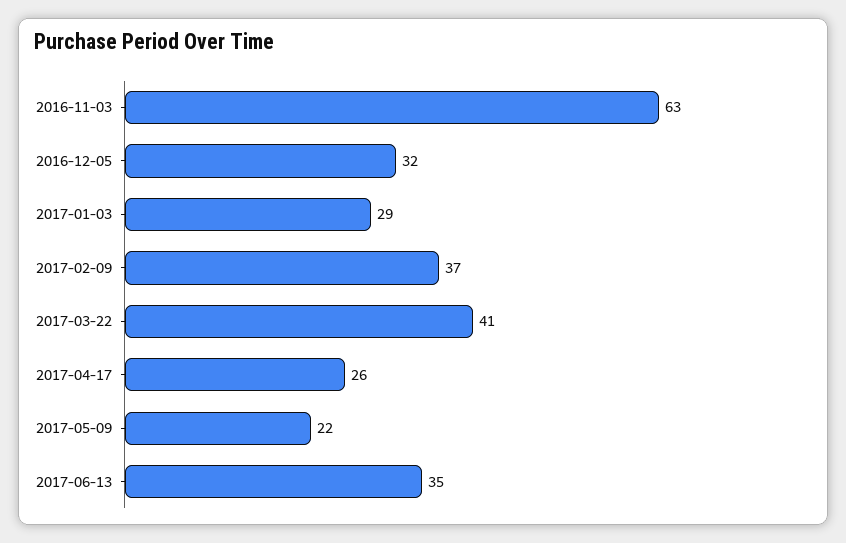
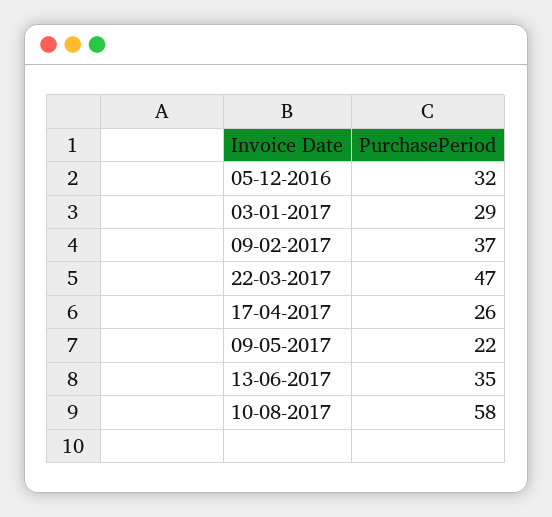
2016-11-03: 63 -> none
2017-03-22: 41 -> 47
10-08-2017: none -> 58

